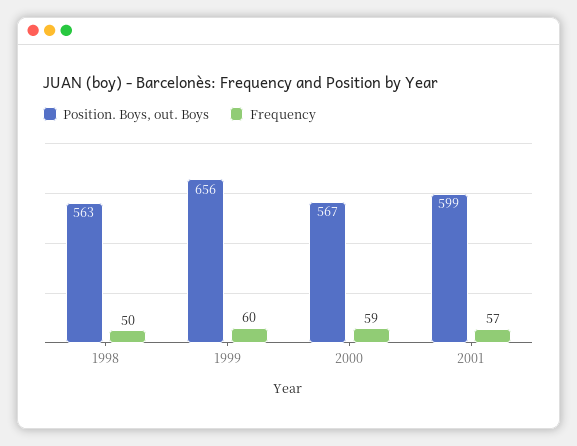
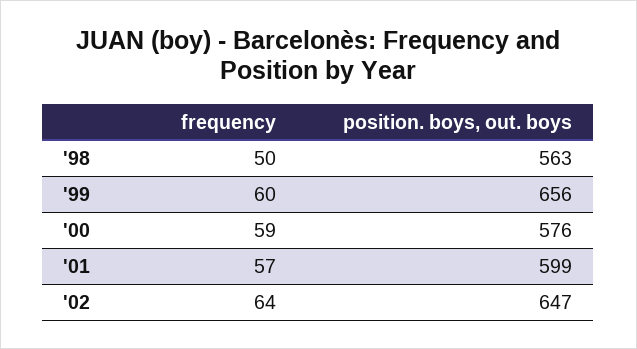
Position. Boys, out. Boys, 2000: 567 -> 576
Frequency, '02: none -> 64
Position. Boys, out. Boys, '02: none -> 647

